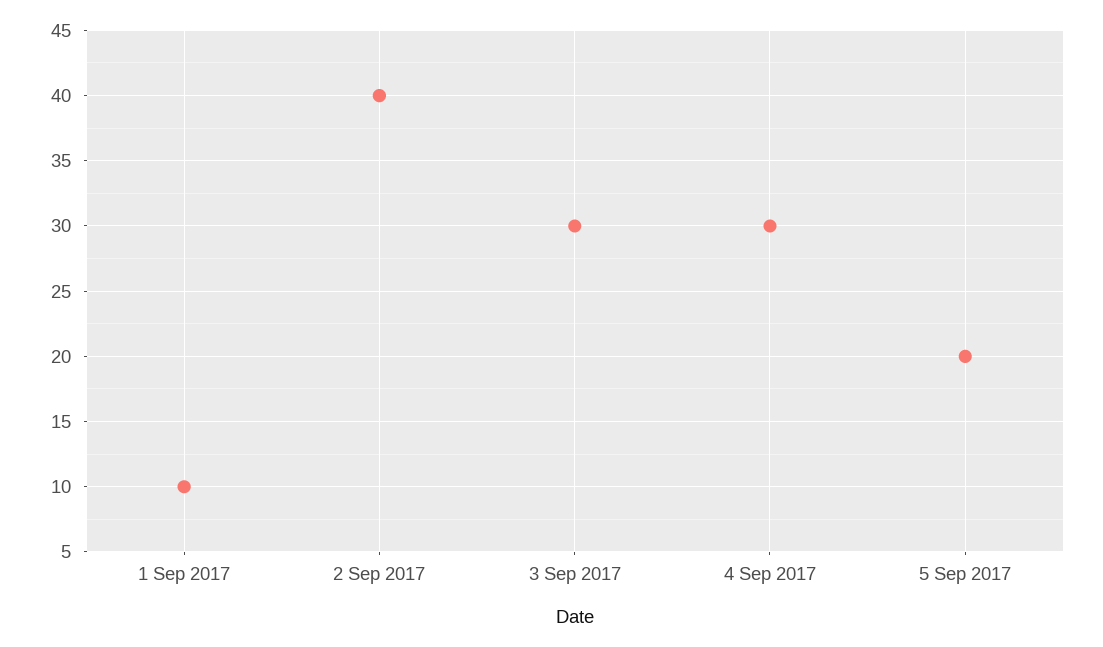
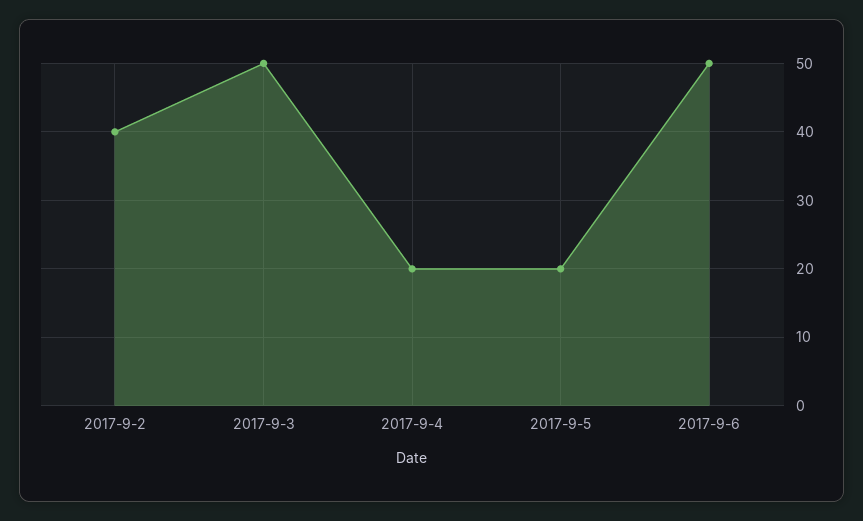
1 Sep 2017: 10 -> none
3 Sep 2017: 30 -> 50
4 Sep 2017: 30 -> 20
2017-9-6: none -> 50

